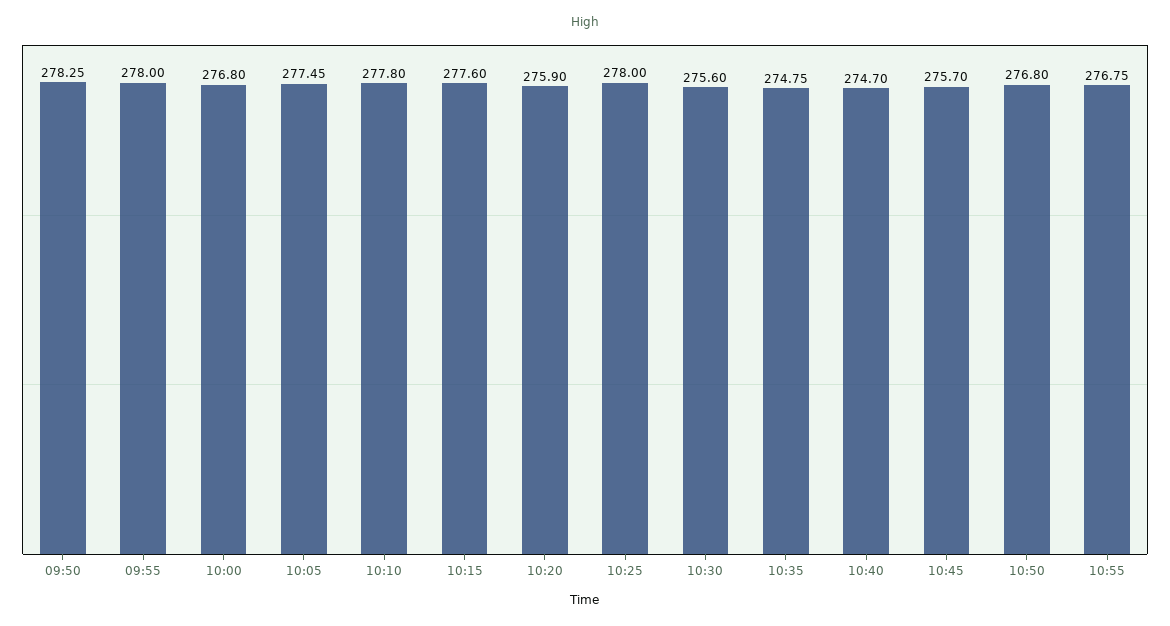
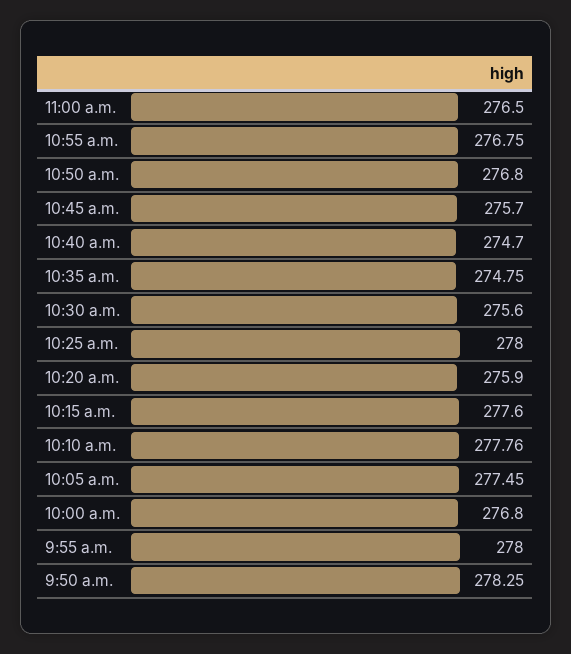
10:10: 277.8 -> 277.76
11:00 a.m.: none -> 276.5

